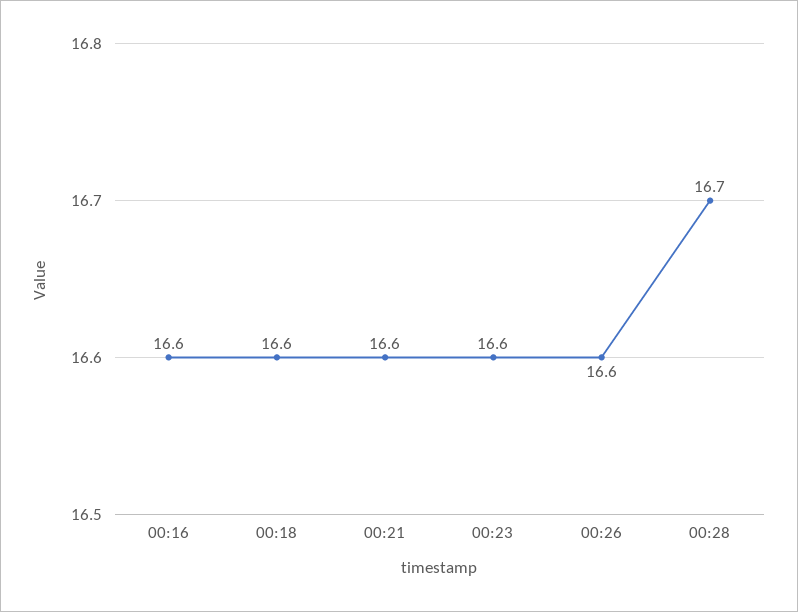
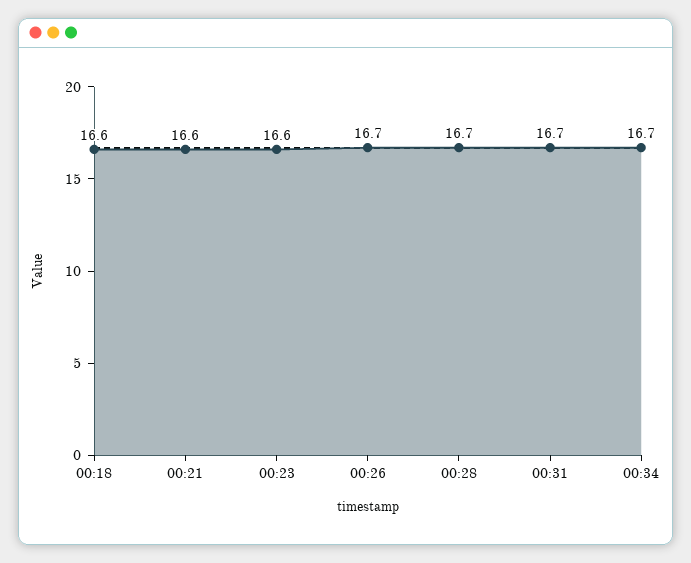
00:16: 16.6 -> none
00:26: 16.6 -> 16.7
00:31: none -> 16.7
00:34: none -> 16.7

